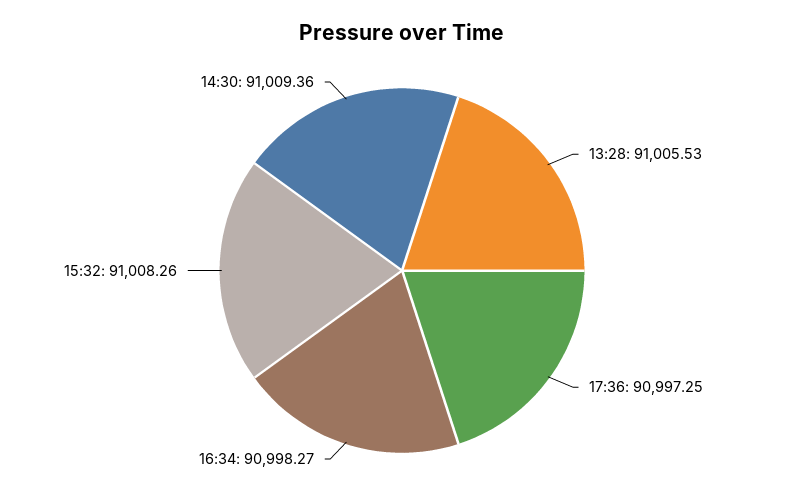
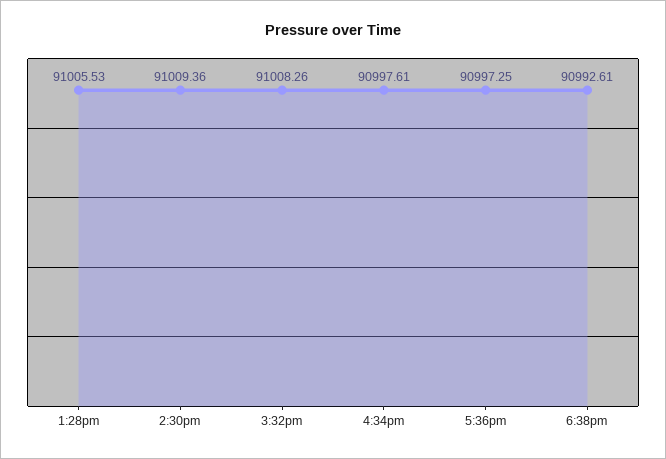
16:34: 90998.27 -> 90997.61
6:38pm: none -> 90992.61

